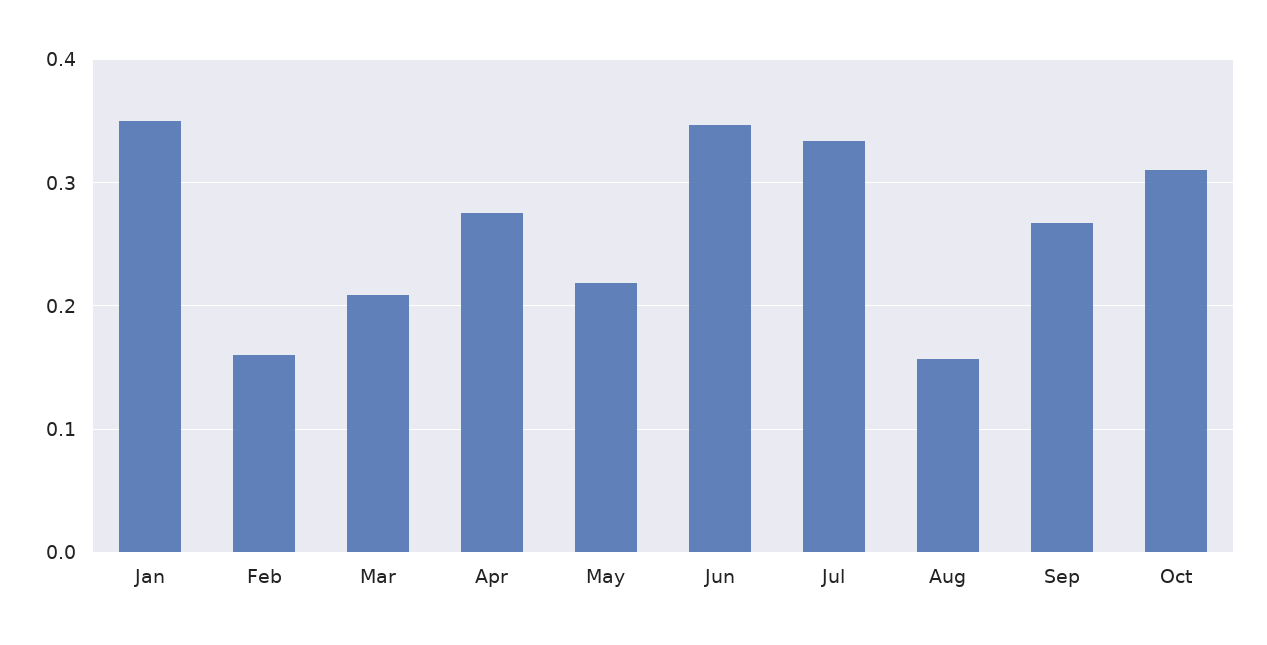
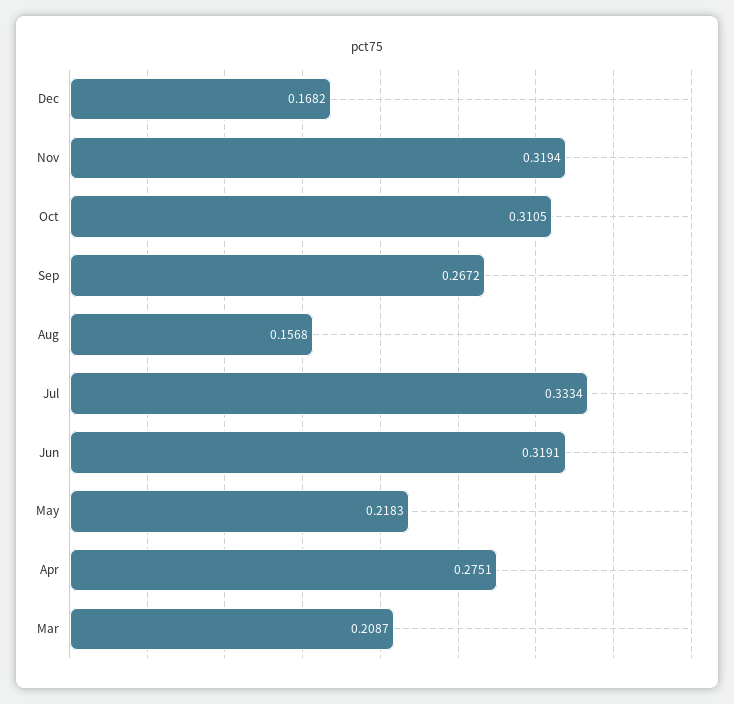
Jan: 0.35 -> none
Feb: 0.16 -> none
Jun: 0.35 -> 0.3191
Dec: none -> 0.1682
Nov: none -> 0.3194

